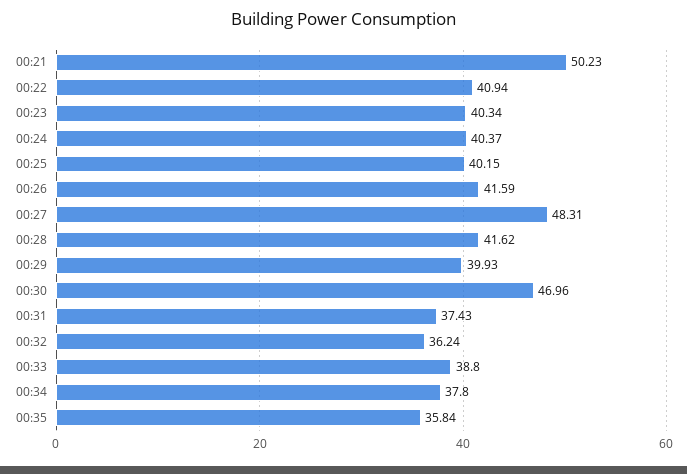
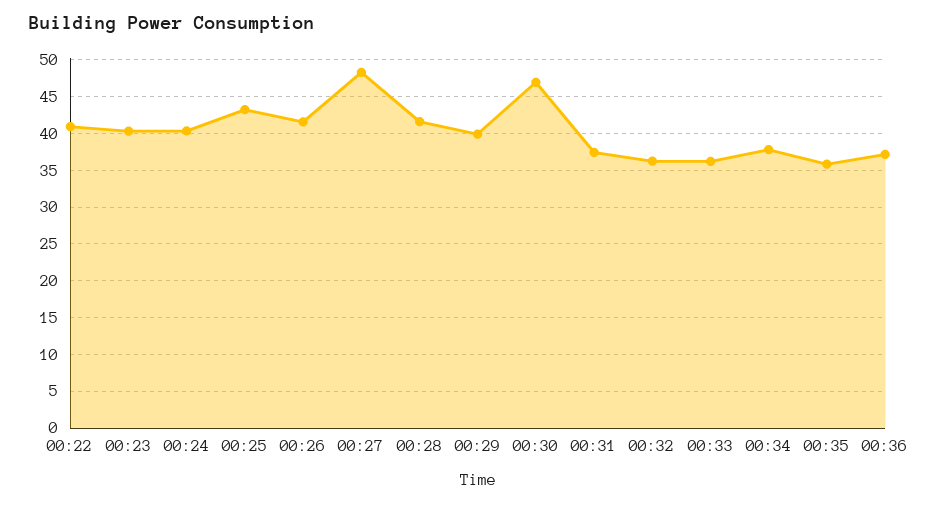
00:21: 50.23 -> none
00:25: 40.15 -> 43
00:33: 38.8 -> 36
00:36: none -> 37

